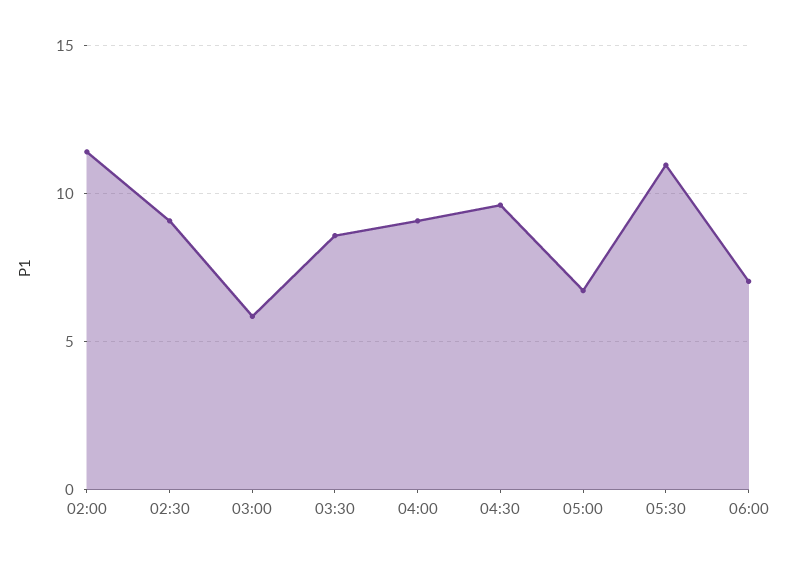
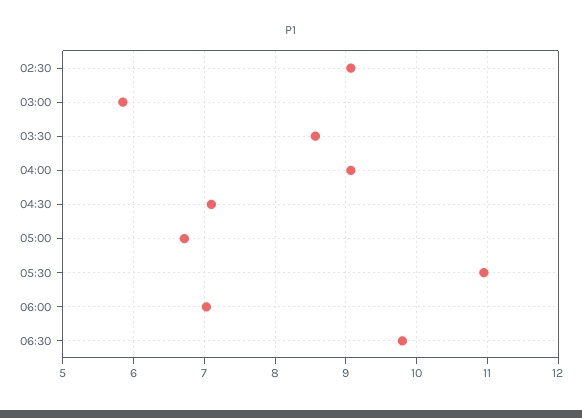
02:00: 11.5 -> none
04:30: 9.5 -> 7.1
06:30: none -> 9.8

